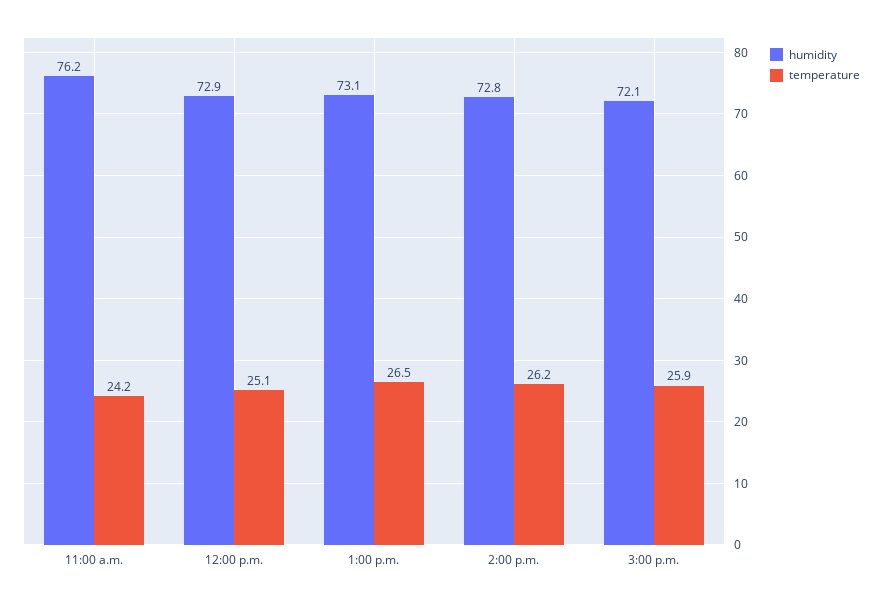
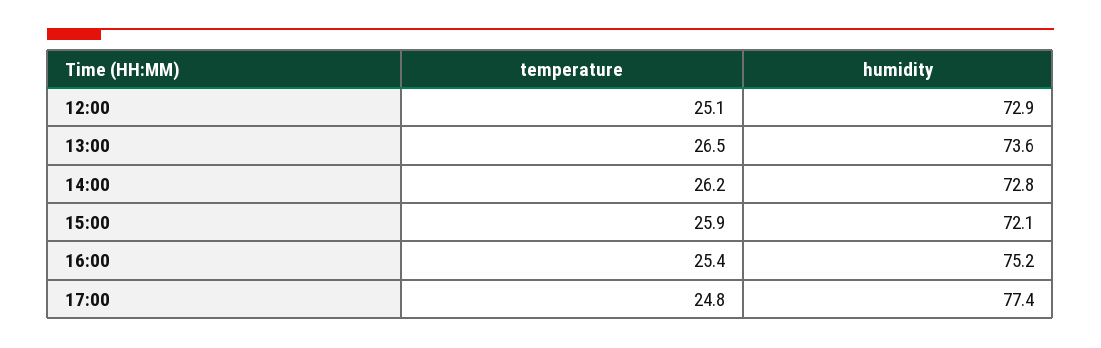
humidity, 11:00 a.m.: 76.2 -> none
temperature, 11:00 a.m.: 24.2 -> none
humidity, 1:00 p.m.: 73.1 -> 73.6
temperature, 16:00: none -> 25.4
humidity, 16:00: none -> 75.2
temperature, 17:00: none -> 24.8
humidity, 17:00: none -> 77.4

